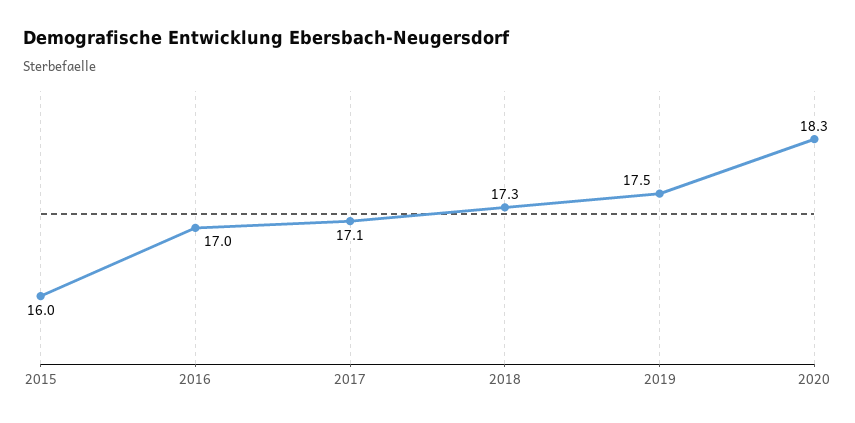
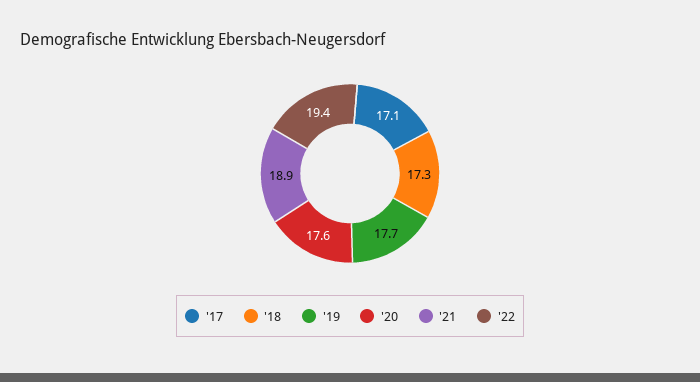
2015: 16 -> none
2016: 17 -> none
2019: 17.5 -> 17.7
2020: 18.3 -> 17.6
'21: none -> 18.9
'22: none -> 19.4

